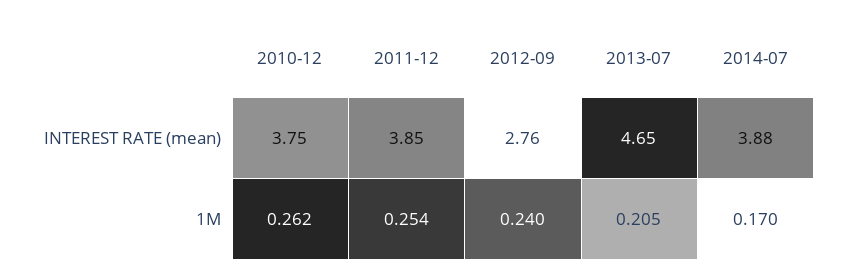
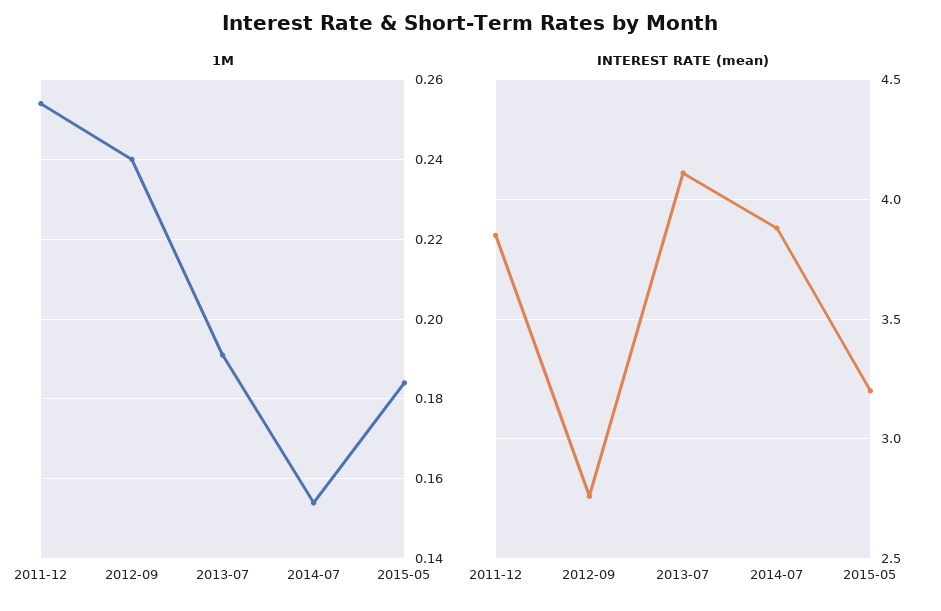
INTEREST RATE (mean), 2010-12: 3.75 -> none
INTEREST RATE (mean), 2013-07: 4.65 -> 4.1
1M, 2010-12: 0.262 -> none
1M, 2013-07: 0.205 -> 0.19
1M, 2014-07: 0.17 -> 0.155
1M, 2015-05: none -> 0.185
INTEREST RATE (mean), 2015-05: none -> 3.2

